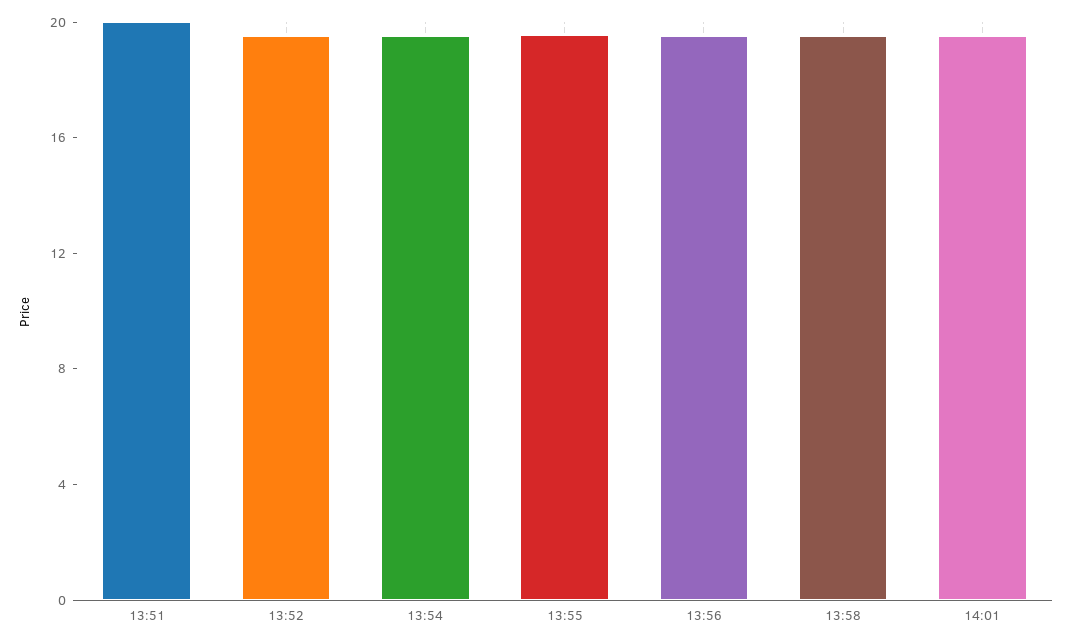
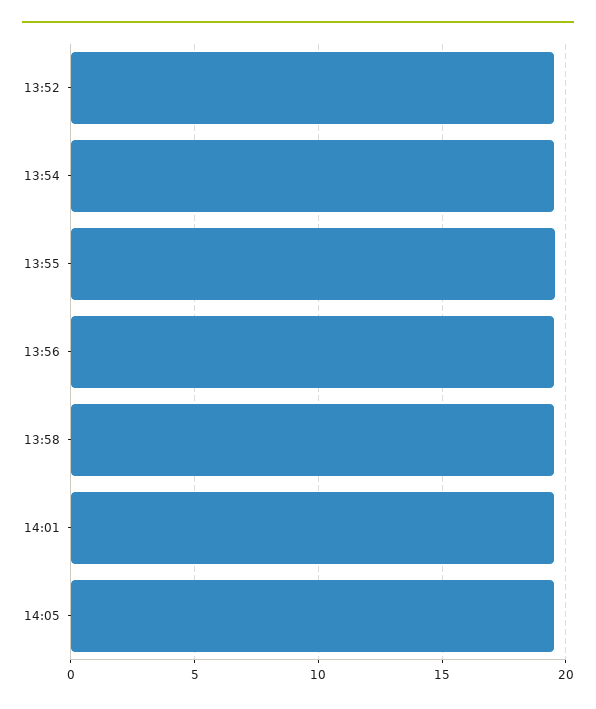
13:51: 20 -> none
14:05: none -> 19.5

